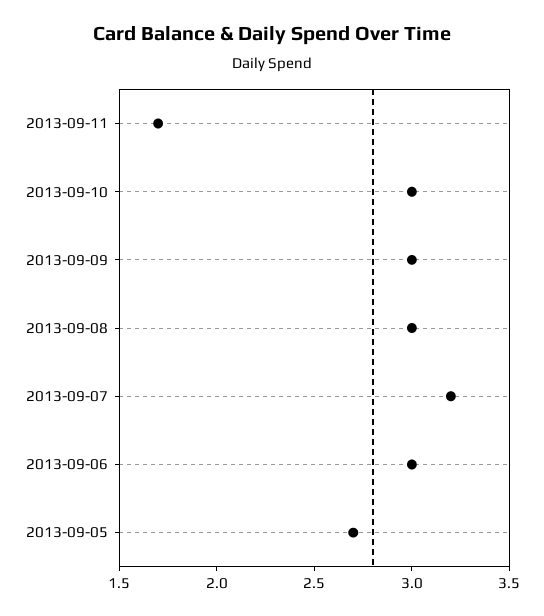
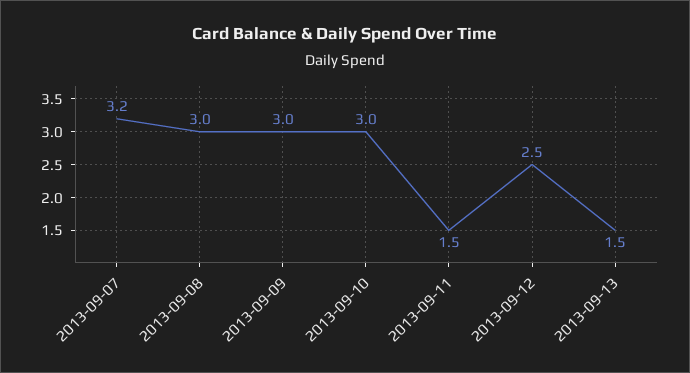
2013-09-11: 1.7 -> 1.5
2013-09-06: 3 -> none
2013-09-05: 2.7 -> none
2013-09-12: none -> 2.5
2013-09-13: none -> 1.5

